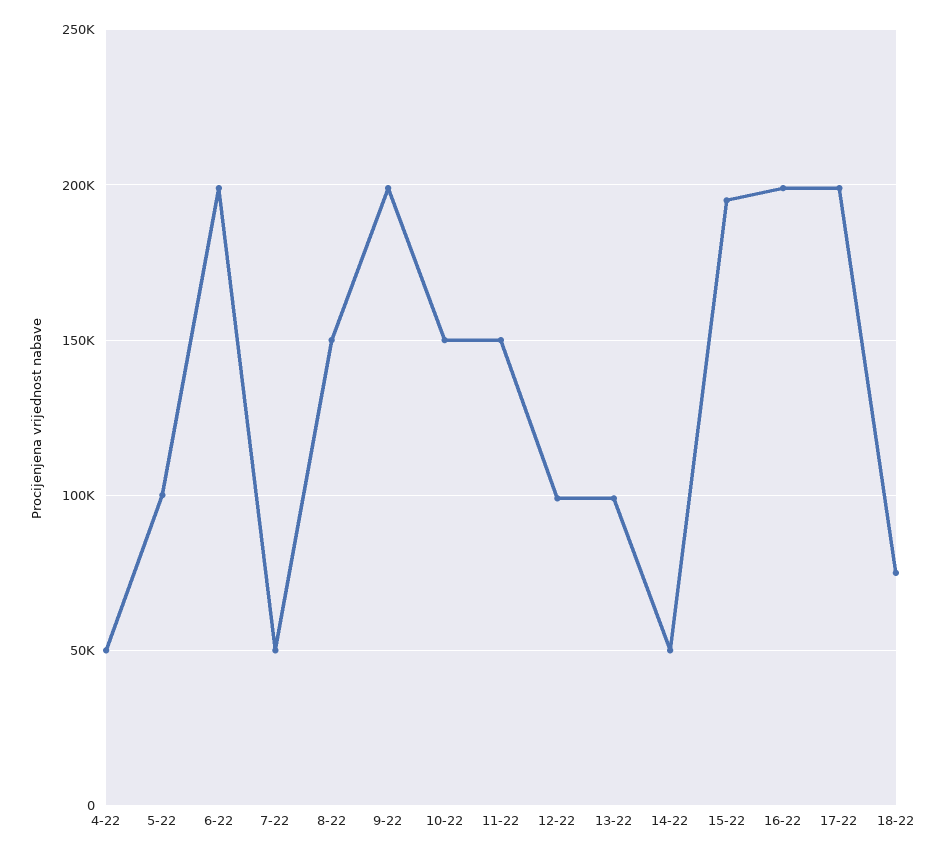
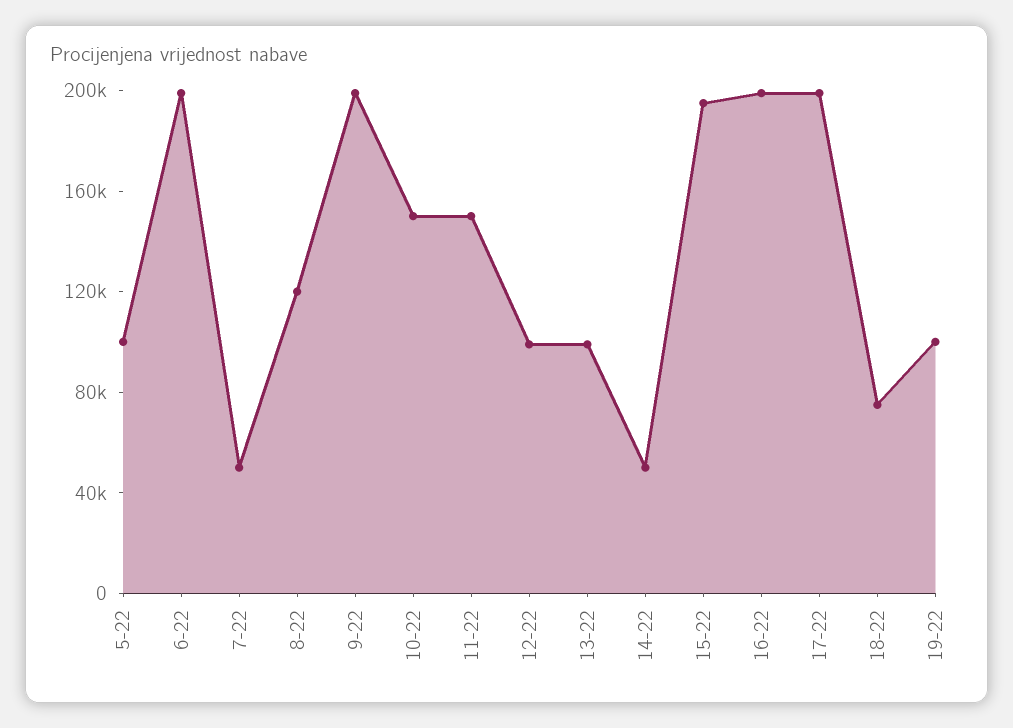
4-22: 50000 -> none
8-22: 150000 -> 120000
19-22: none -> 100000

